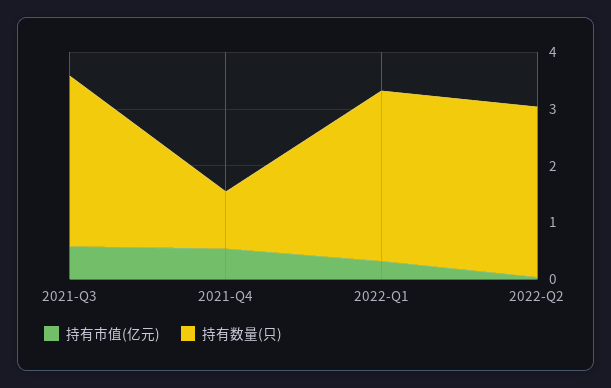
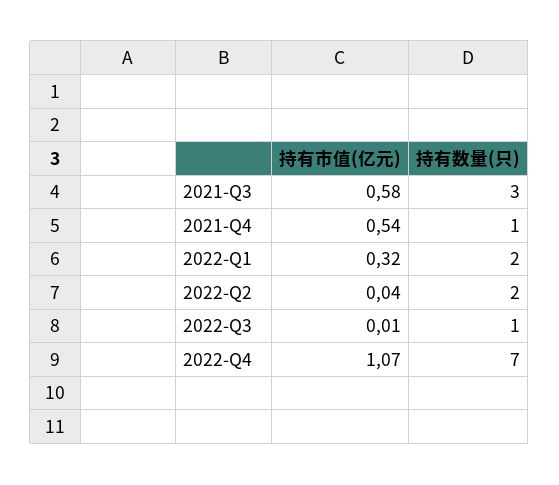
持有数量(只), 2022-Q1: 3 -> 2
持有数量(只), 2022-Q2: 3 -> 2
持有市值(亿元), 2022-Q3: none -> 0.01
持有数量(只), 2022-Q3: none -> 1
持有市值(亿元), 2022-Q4: none -> 1.07
持有数量(只), 2022-Q4: none -> 7

